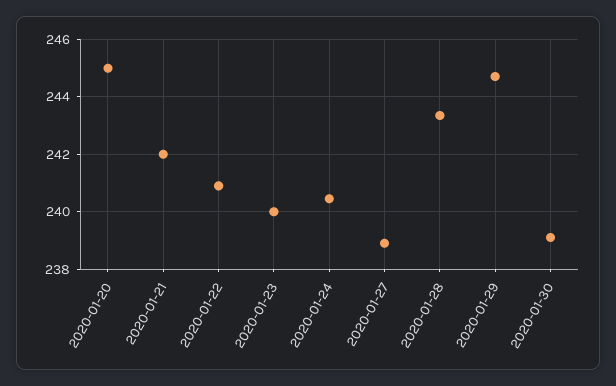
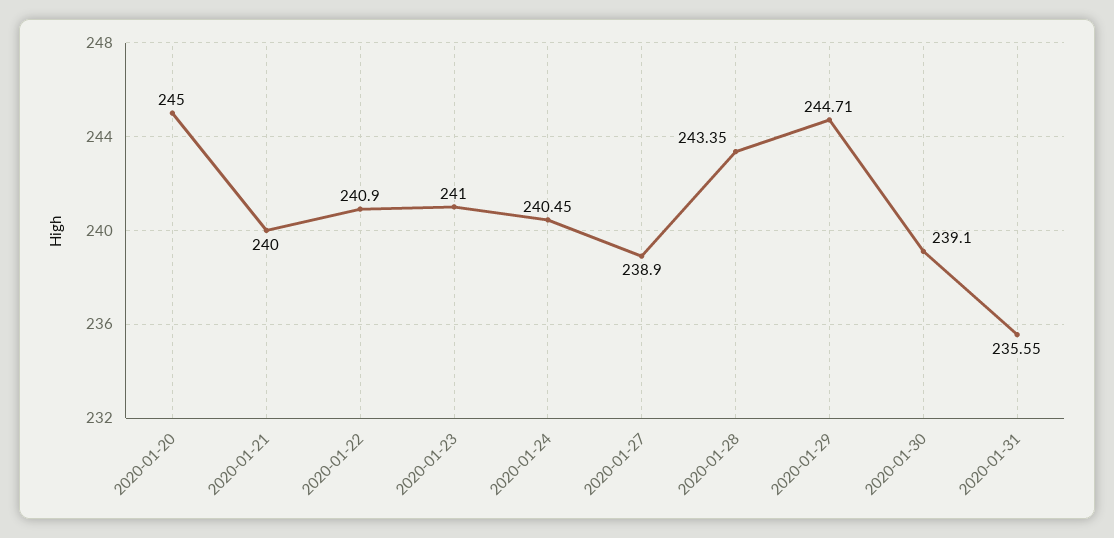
2020-01-21: 242 -> 240
2020-01-23: 240 -> 241
2020-01-31: none -> 235.55

